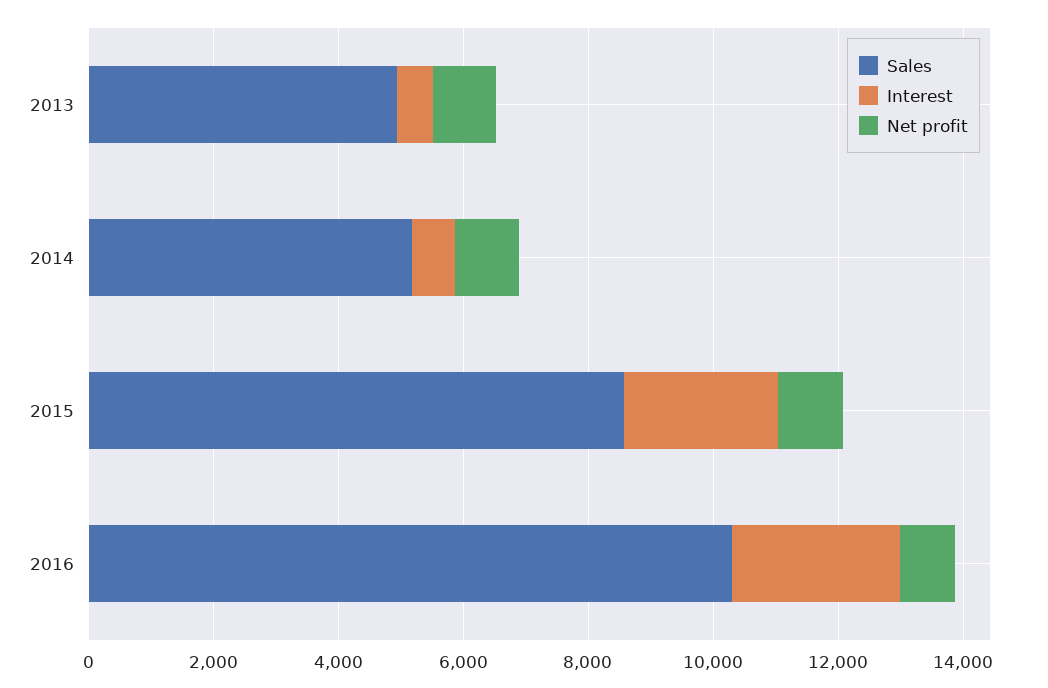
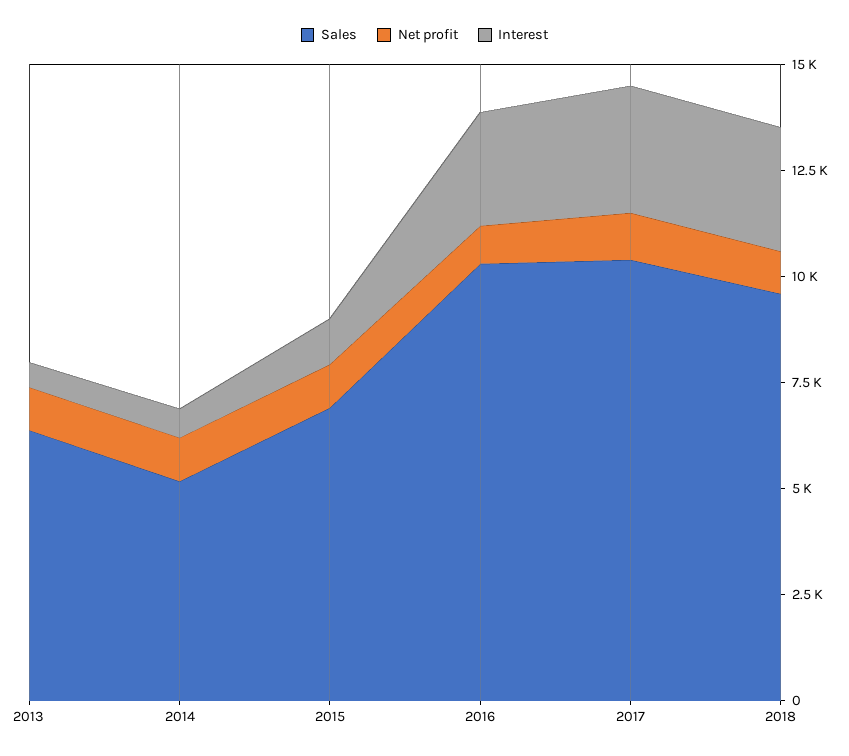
Sales, 2013: 5000 -> 6500
Sales, 2015: 8500 -> 7000
Interest, 2015: 2500 -> 1000
Sales, 2017: none -> 10500
Net profit, 2017: none -> 1000
Interest, 2017: none -> 3000
Sales, 2018: none -> 9500
Net profit, 2018: none -> 1000
Interest, 2018: none -> 3000

